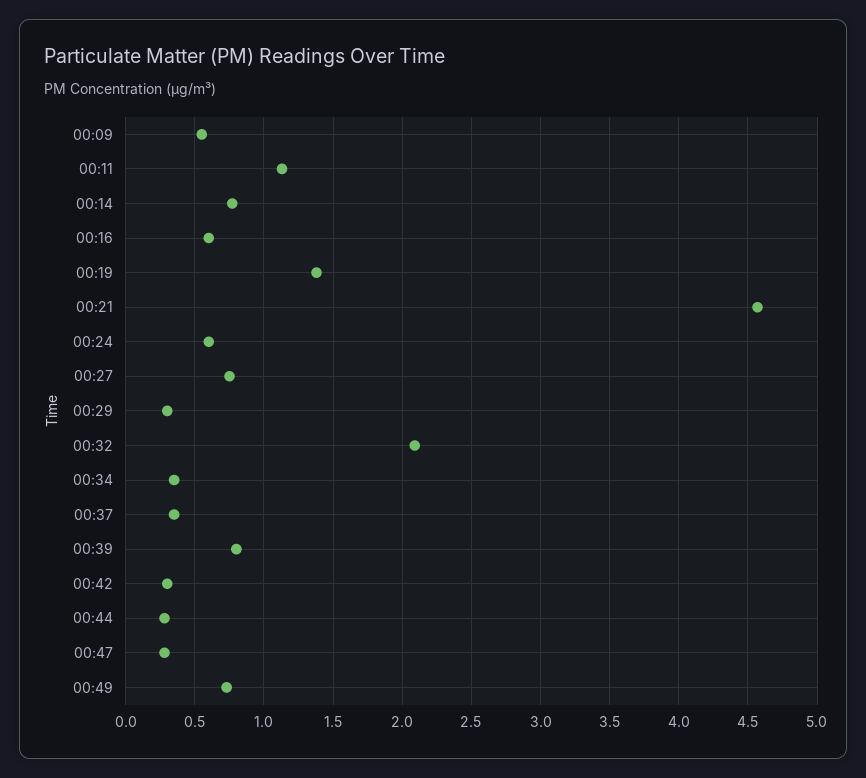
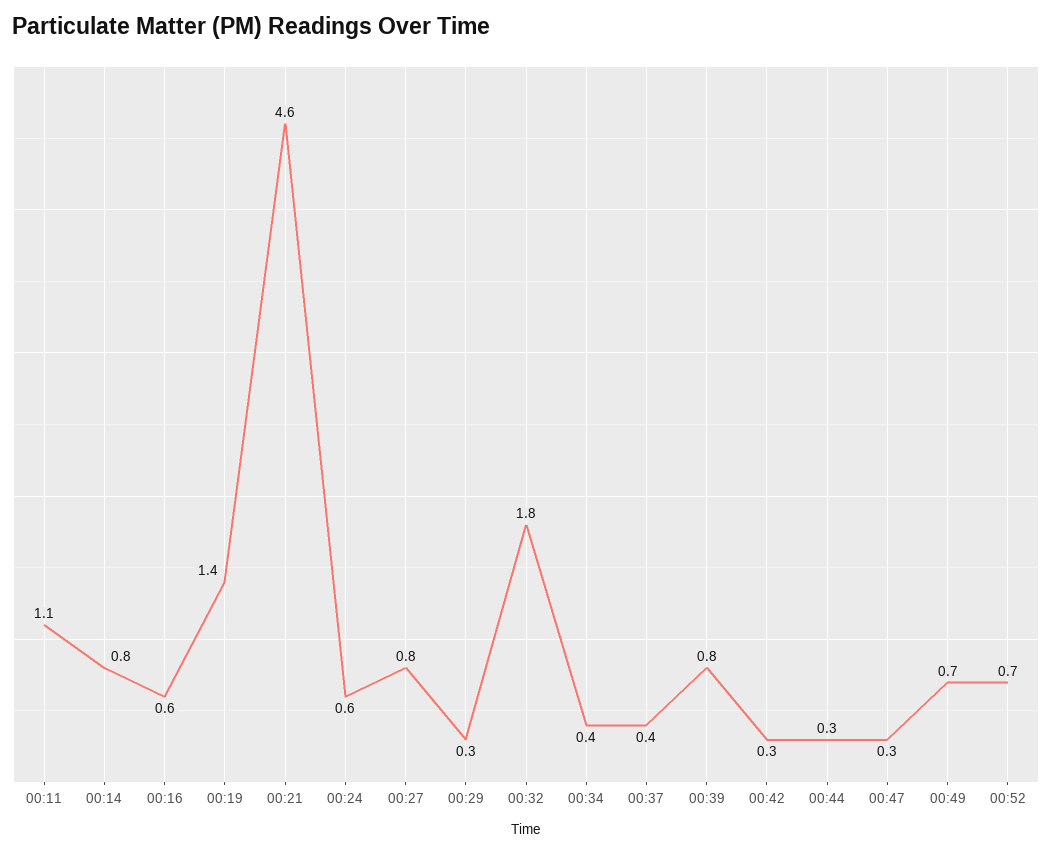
00:09: 0.55 -> none
00:32: 2.1 -> 1.8
00:52: none -> 0.7

